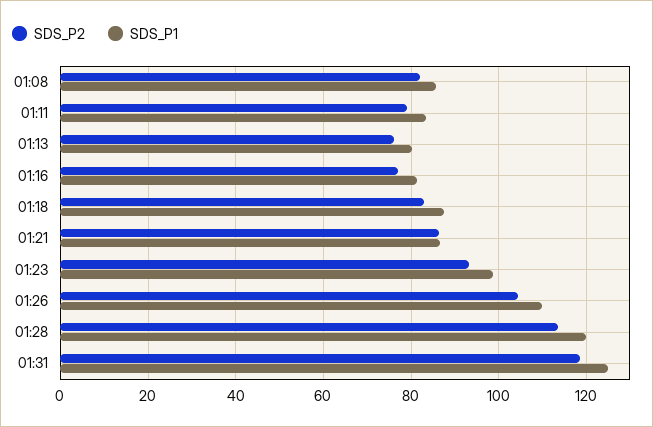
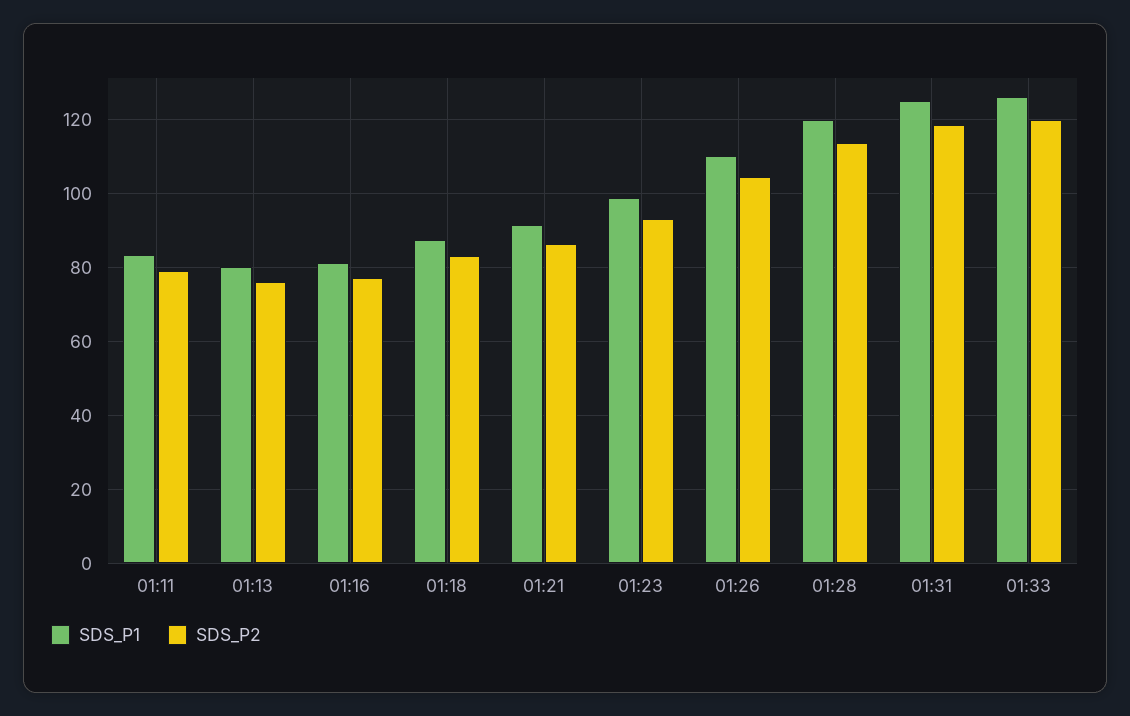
SDS_P2, 01:08: 82 -> none
SDS_P1, 01:08: 86 -> none
SDS_P1, 01:21: 86 -> 92
SDS_P1, 01:33: none -> 126
SDS_P2, 01:33: none -> 120

